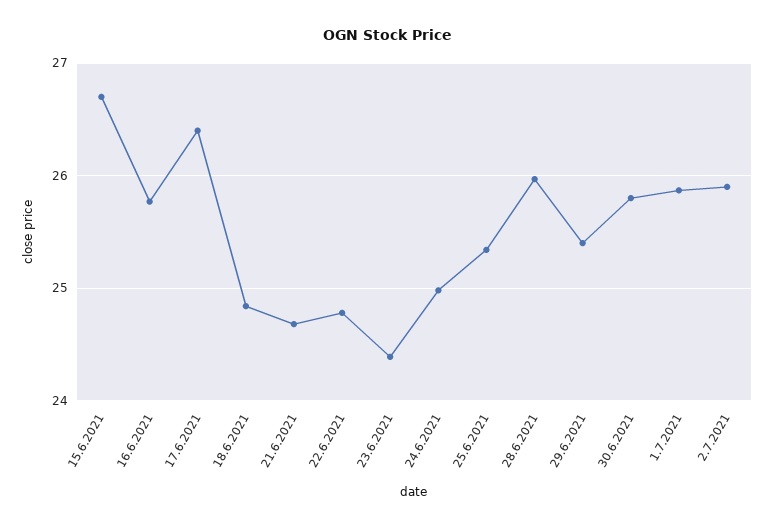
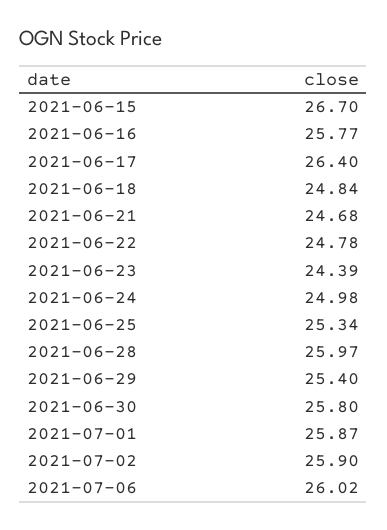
2021-07-06: none -> 26.02

